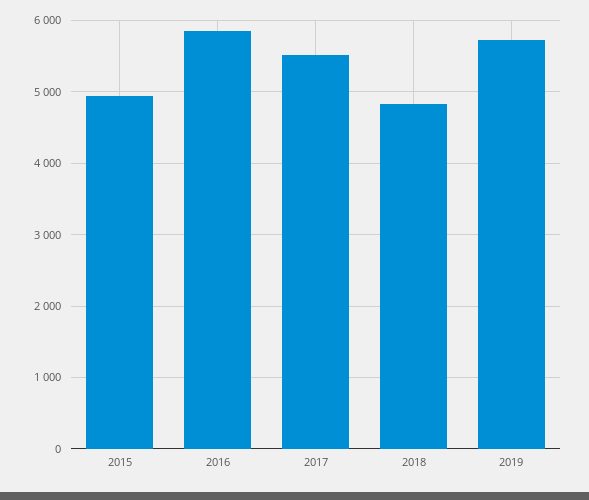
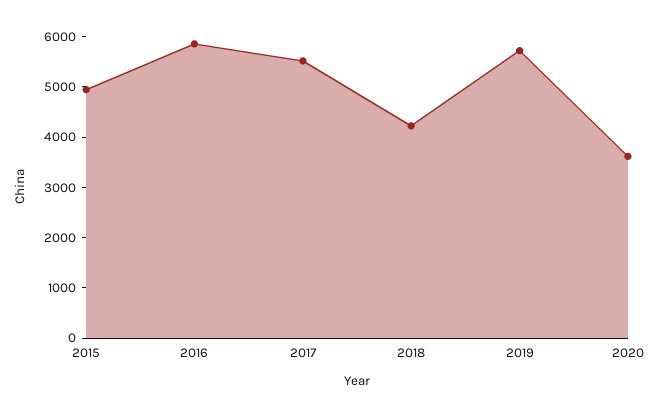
2018: 4800 -> 4200
2020: none -> 3600

